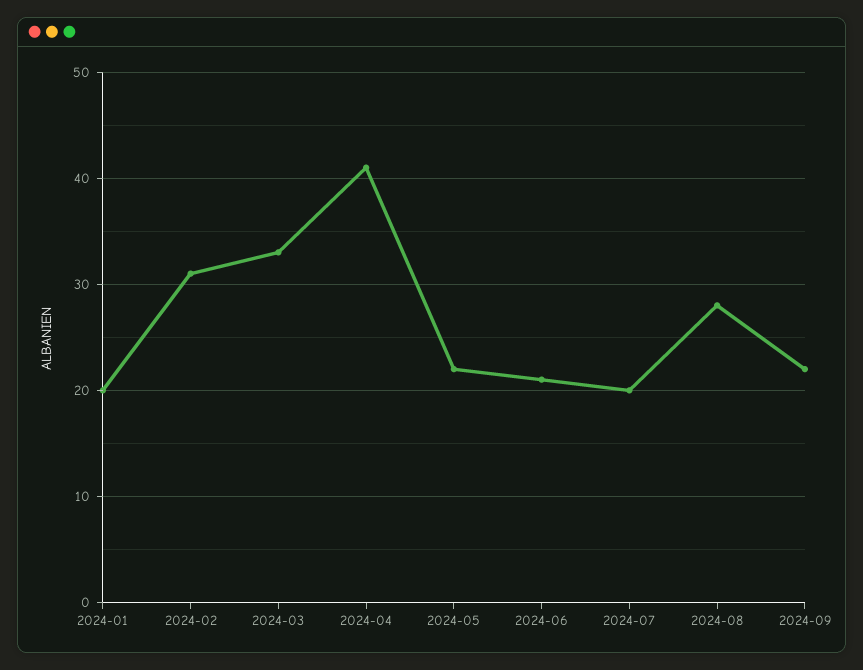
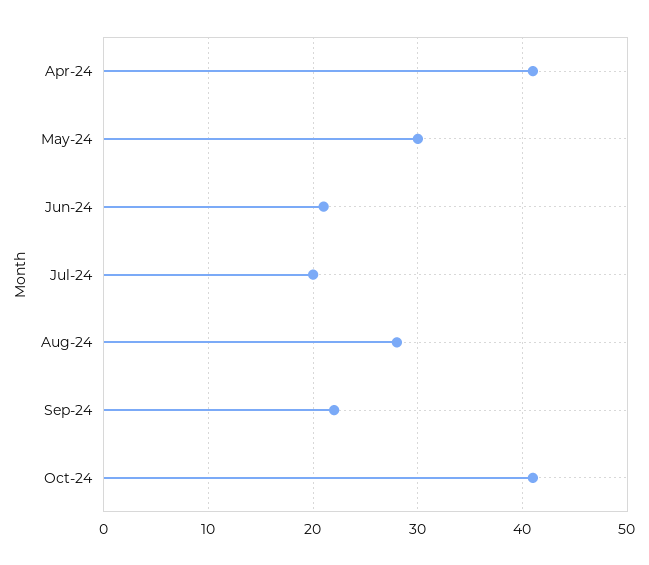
2024-01: 20 -> none
2024-02: 31 -> none
2024-03: 33 -> none
2024-05: 22 -> 30
Oct-24: none -> 41

